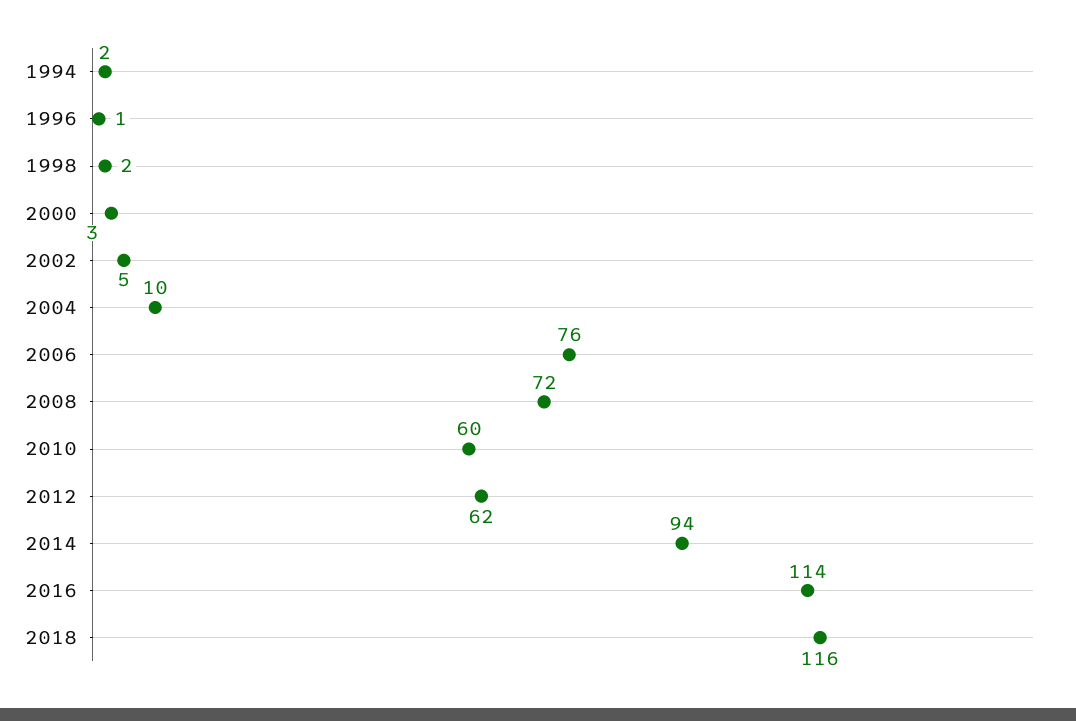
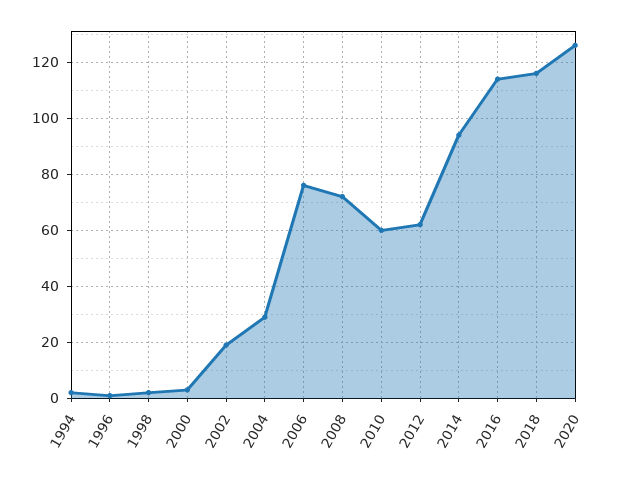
2002: 5 -> 20
2004: 10 -> 30
2020: none -> 125

